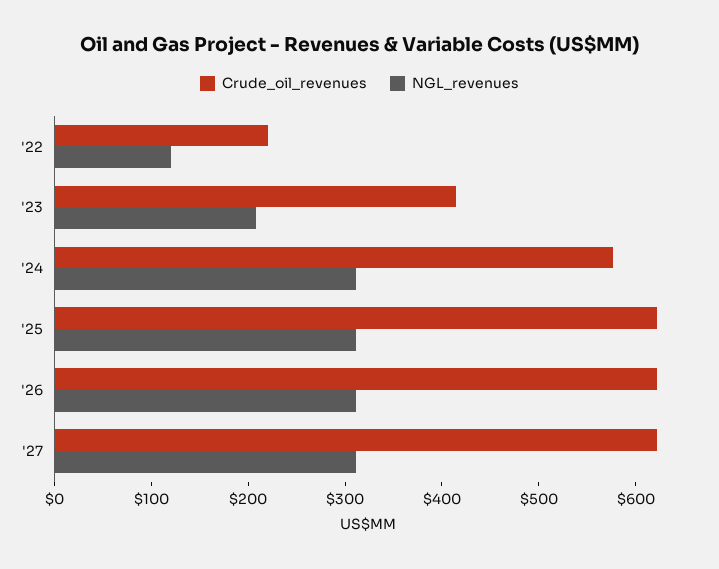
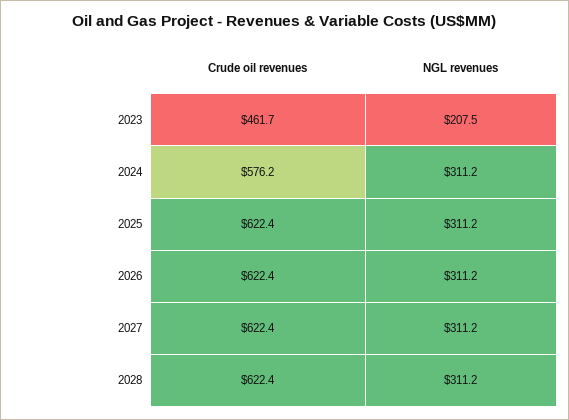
Crude_oil_revenues, '22: 220 -> none
NGL_revenues, '22: 120 -> none
Crude_oil_revenues, '23: 420 -> 461.7
Crude_oil_revenues, 2028: none -> 622.4
NGL_revenues, 2028: none -> 311.2

